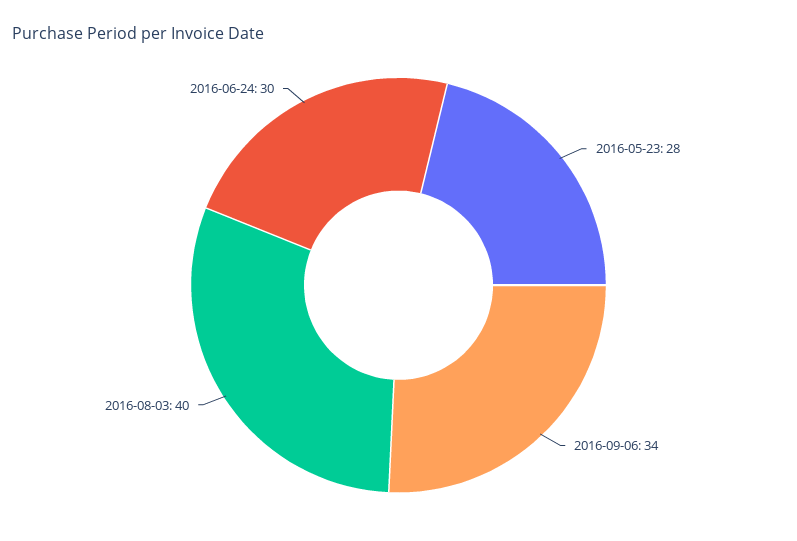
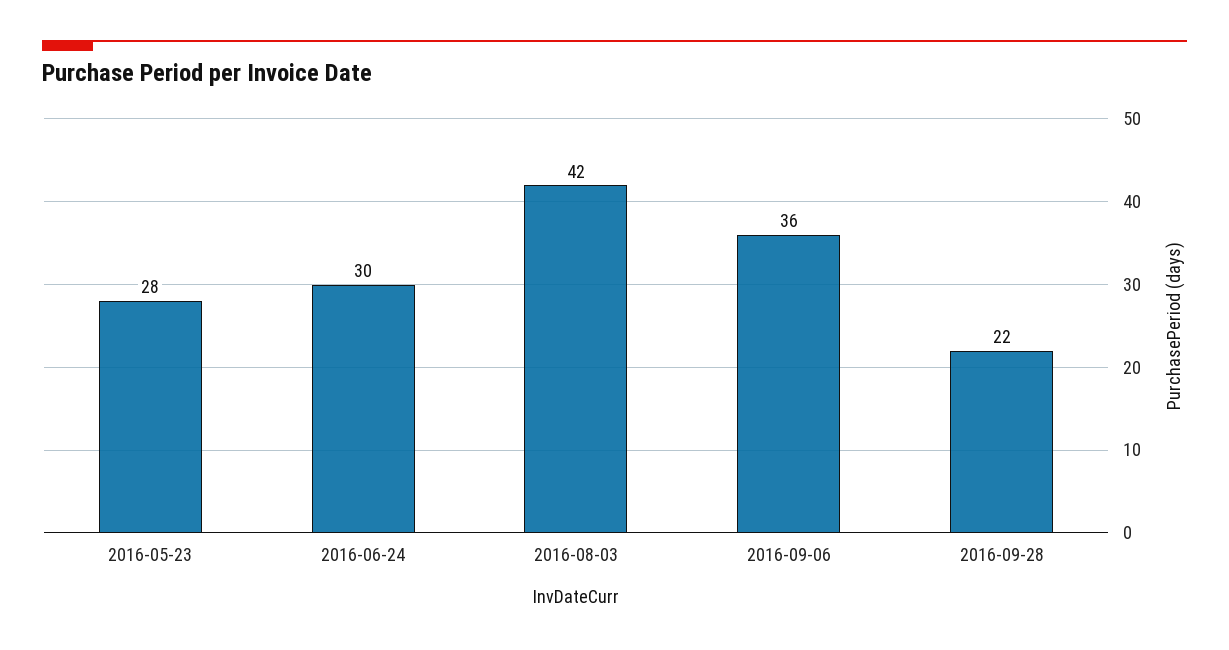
2016-09-06: 34 -> 36
2016-08-03: 40 -> 42
2016-09-28: none -> 22

